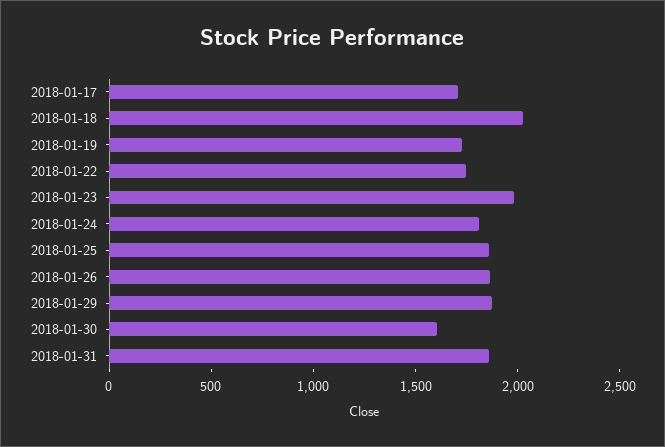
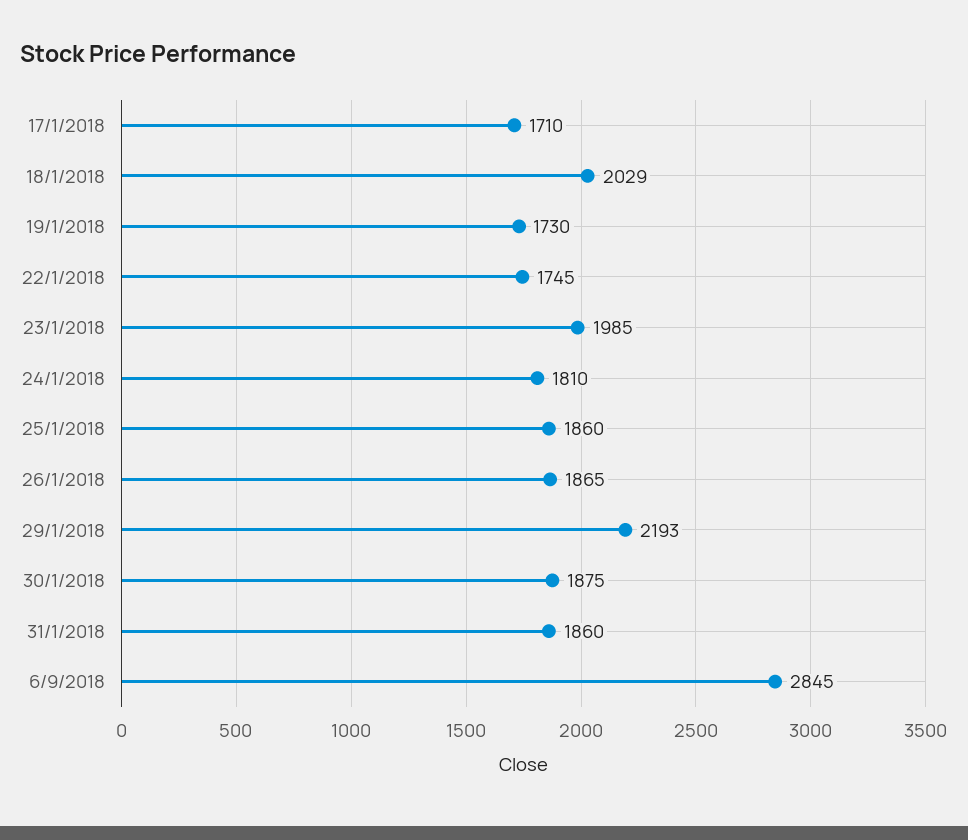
2018-01-29: 1900 -> 2193
2018-01-30: 1600 -> 1875
6/9/2018: none -> 2845

